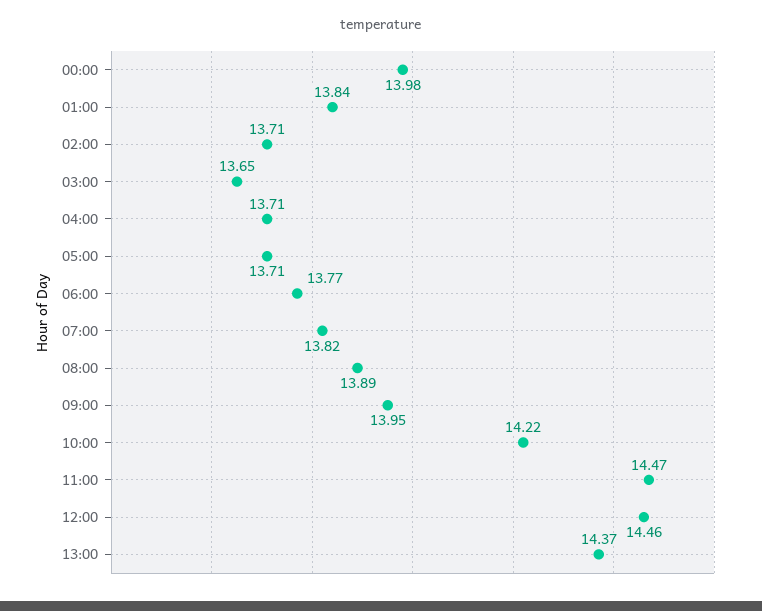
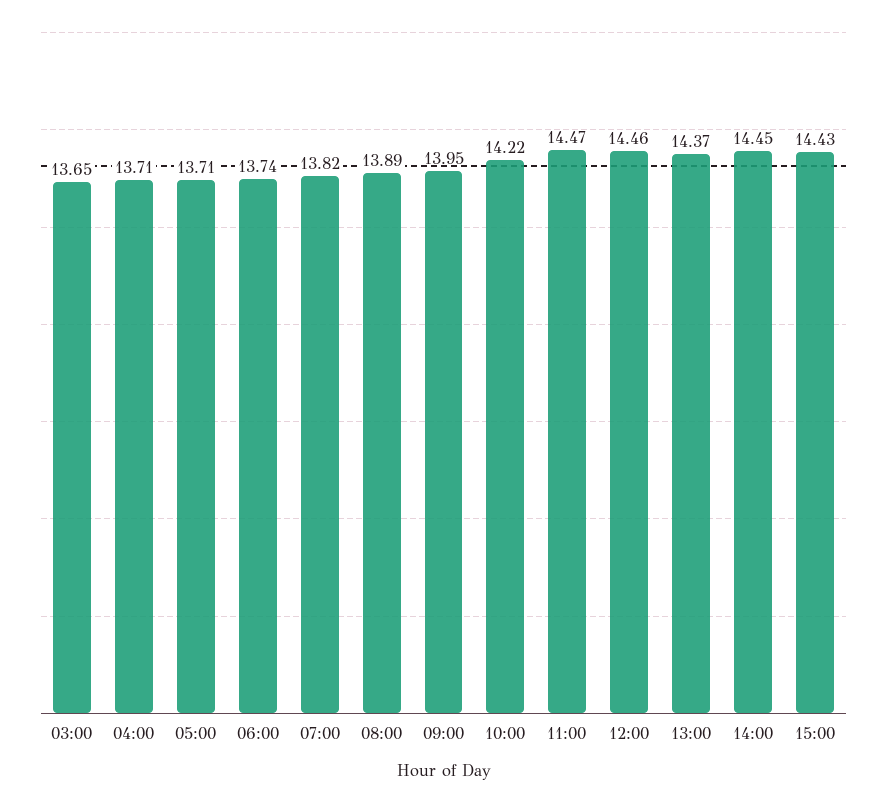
00:00: 13.98 -> none
01:00: 13.84 -> none
02:00: 13.71 -> none
06:00: 13.77 -> 13.74
14:00: none -> 14.45
15:00: none -> 14.43

